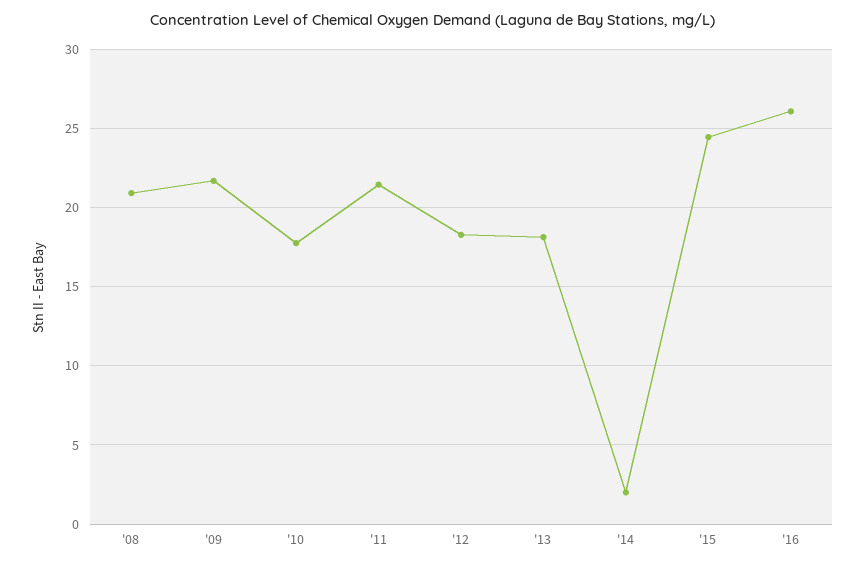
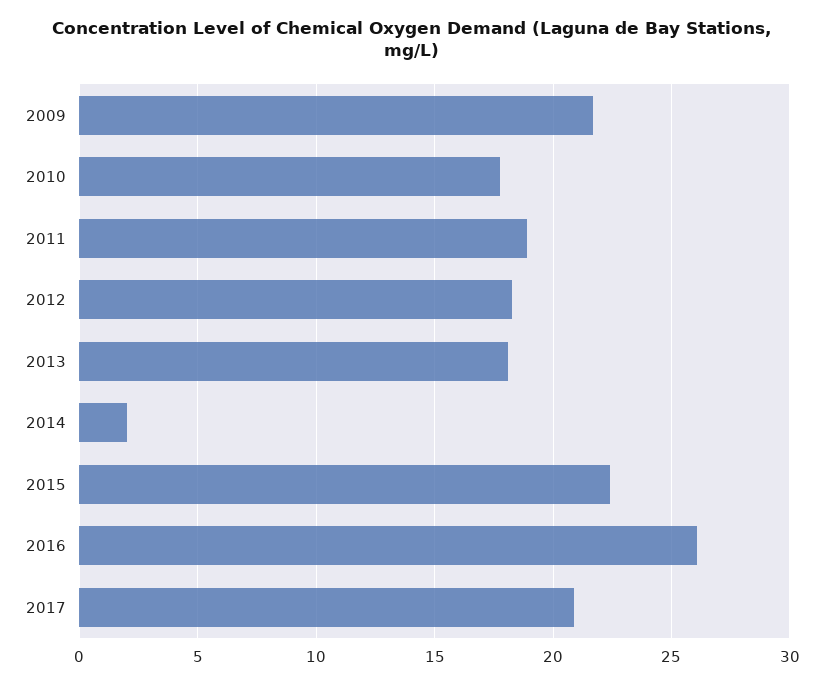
'08: 21 -> none
'11: 21.5 -> 19
'15: 24.5 -> 22.5
2017: none -> 21

